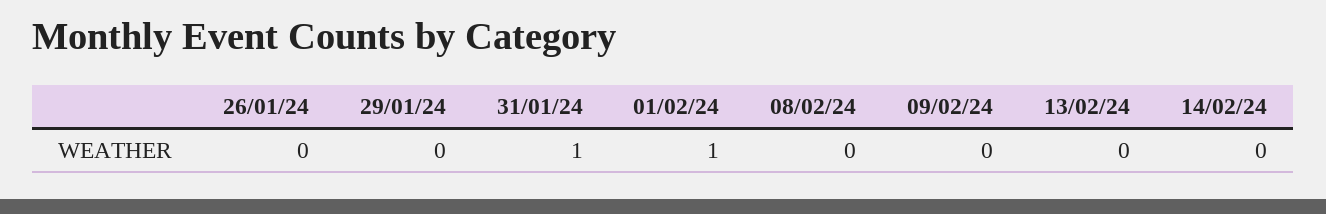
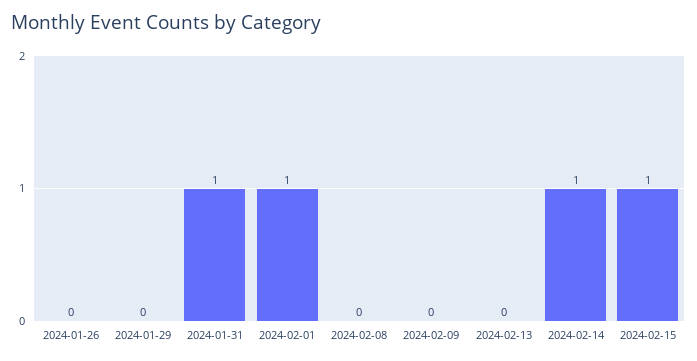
14/02/24: 0 -> 1
2024-02-15: none -> 1

